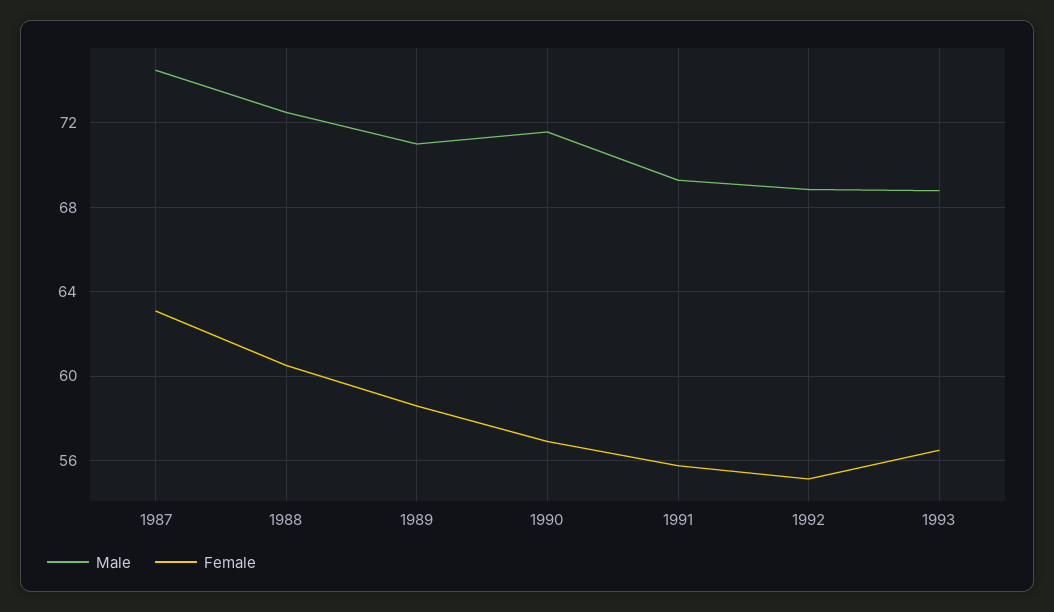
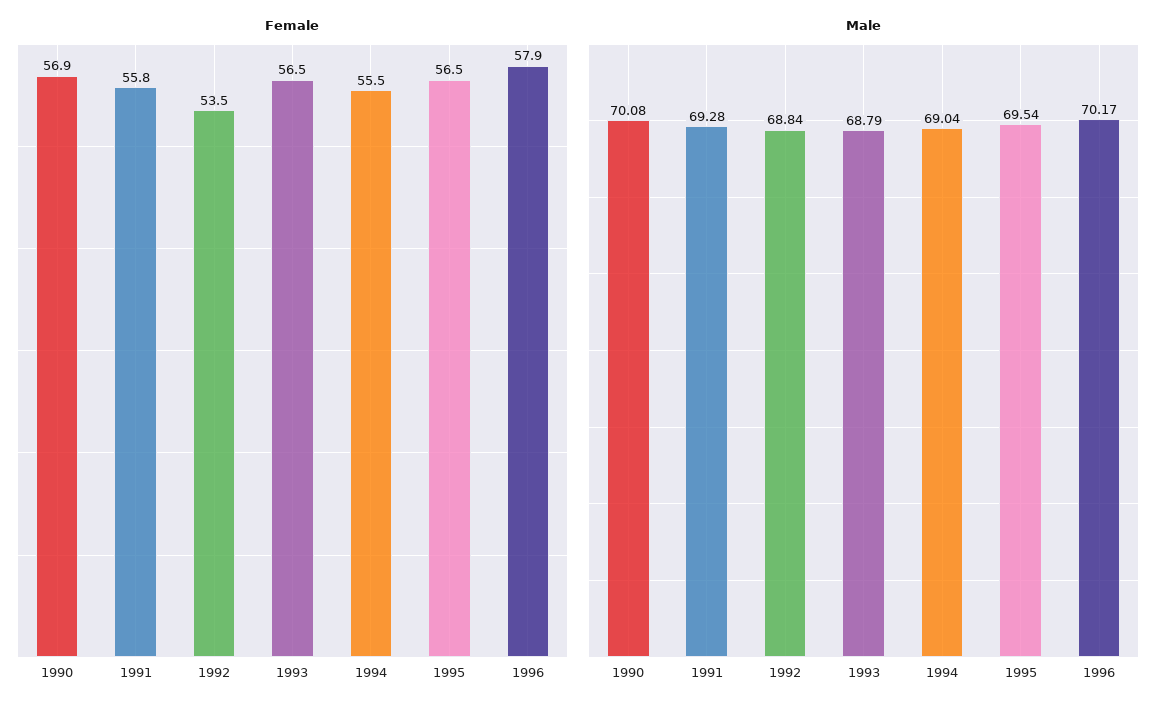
Male, 1987: 74.5 -> none
Female, 1987: 63 -> none
Male, 1988: 72.5 -> none
Female, 1988: 60.5 -> none
Male, 1989: 71 -> none
Female, 1989: 58.5 -> none
Male, 1990: 71.5 -> 70.08
Female, 1992: 55 -> 53.5
Female, 1994: none -> 55.5
Female, 1995: none -> 56.5
Female, 1996: none -> 57.9
Male, 1994: none -> 69.04
Male, 1995: none -> 69.54
Male, 1996: none -> 70.17

